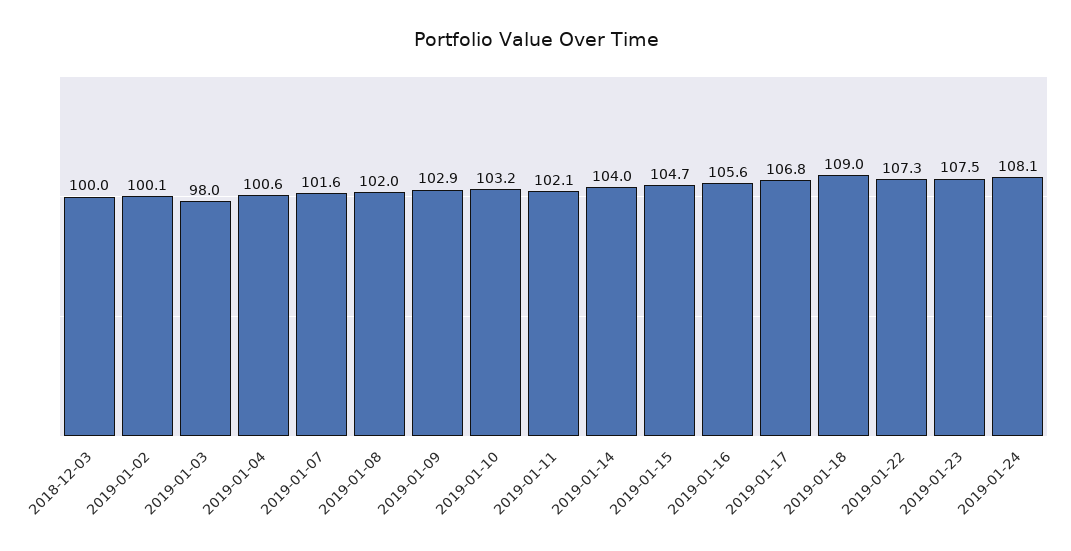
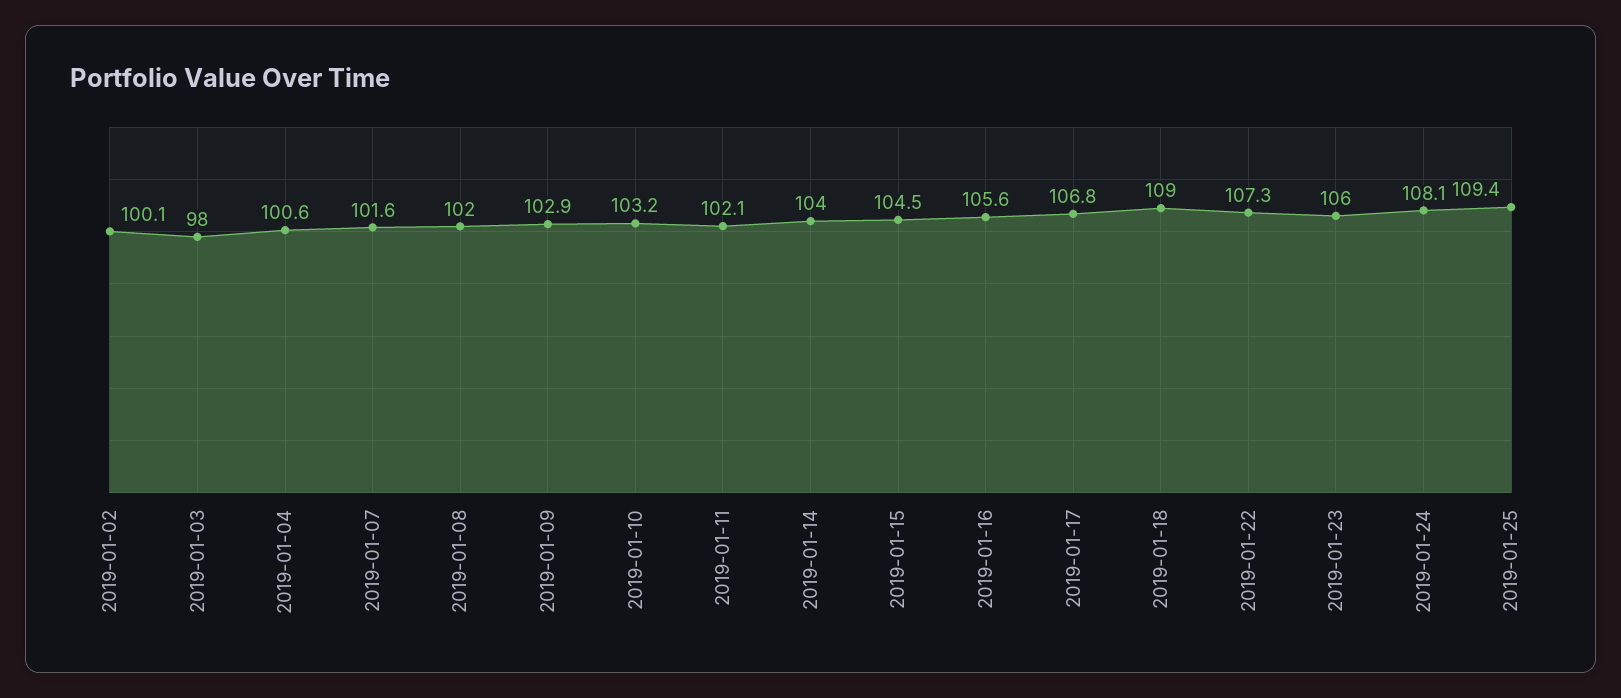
2018-12-03: 100 -> none
2019-01-15: 104.7 -> 104.5
2019-01-23: 107.5 -> 106
2019-01-25: none -> 109.4

